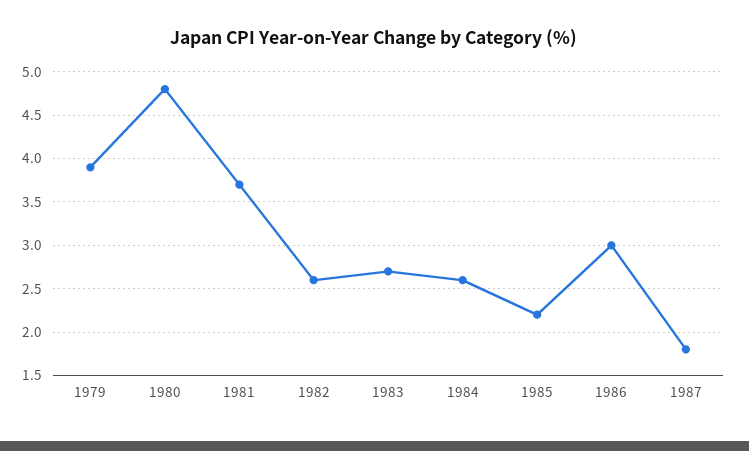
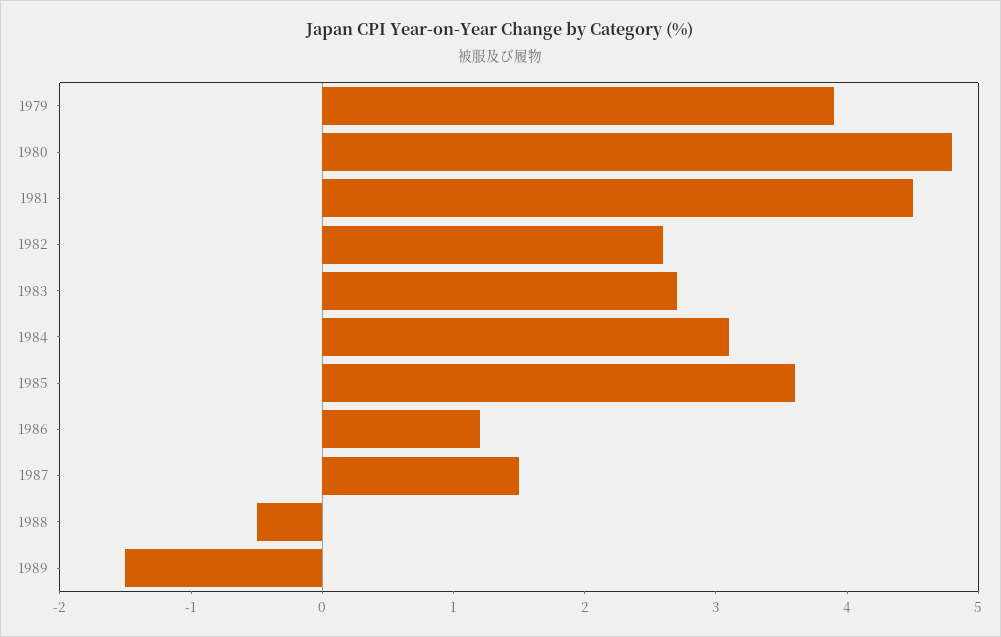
1981: 3.7 -> 4.5
1984: 2.6 -> 3.1
1985: 2.2 -> 3.6
1986: 3 -> 1.2
1987: 1.8 -> 1.5
1988: none -> -0.5
1989: none -> -1.5

